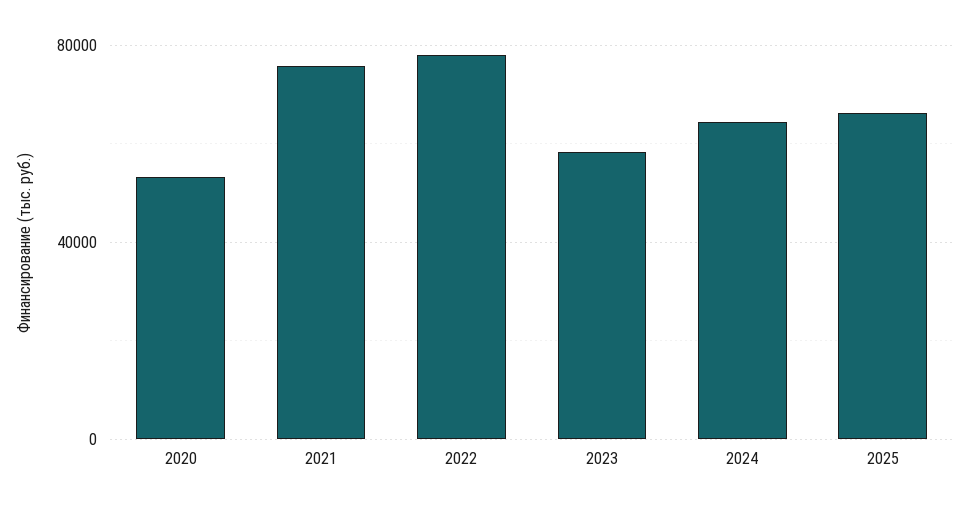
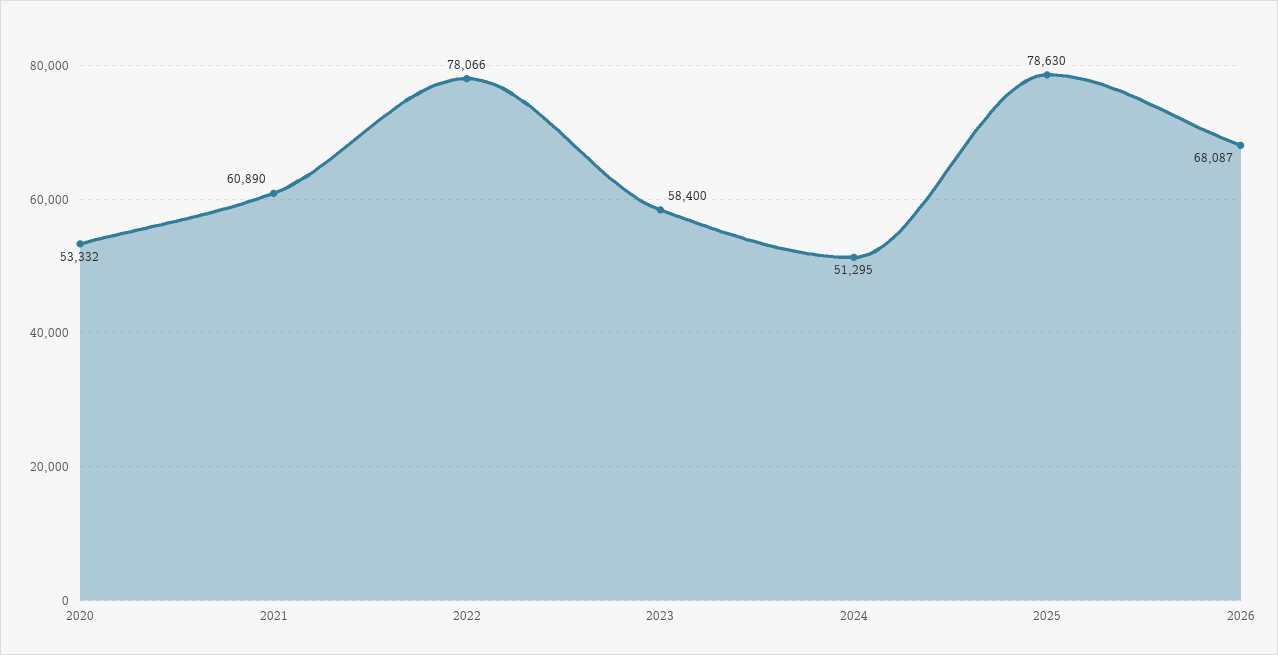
2021: 75000 -> 60890
2024: 65000 -> 51295
2025: 65000 -> 78630
2026: none -> 68087

